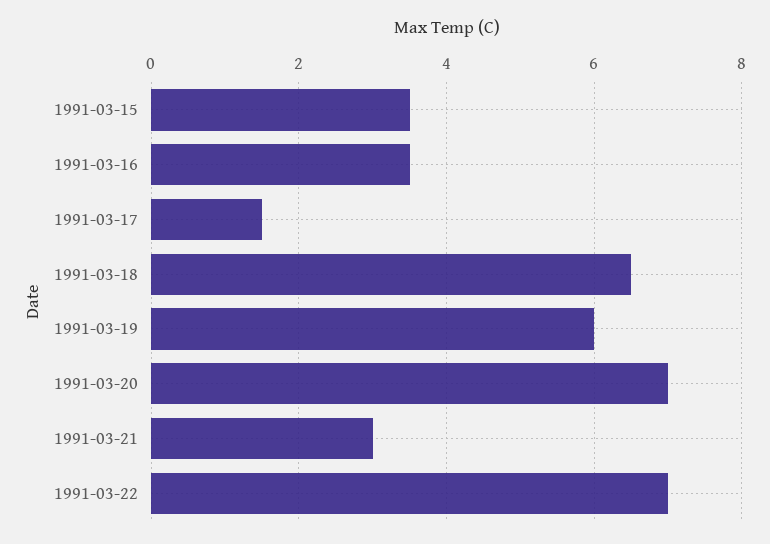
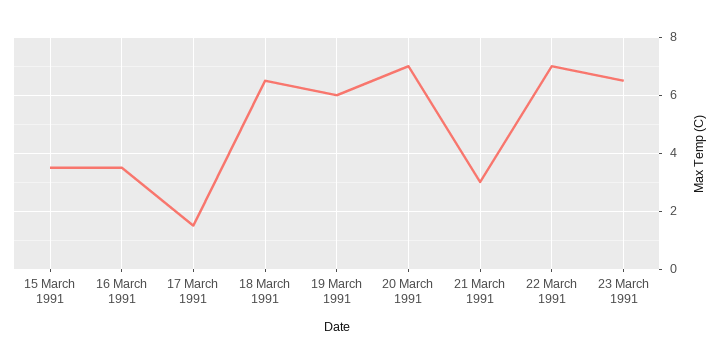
23 March 1991: none -> 6.5

